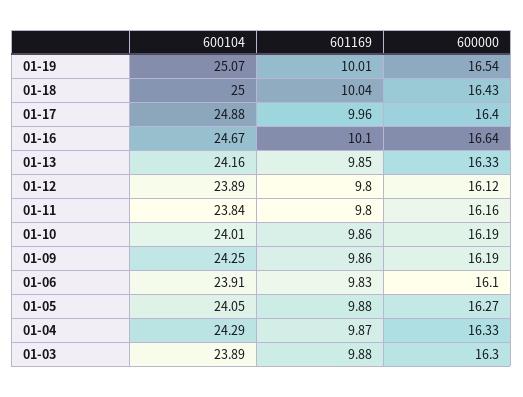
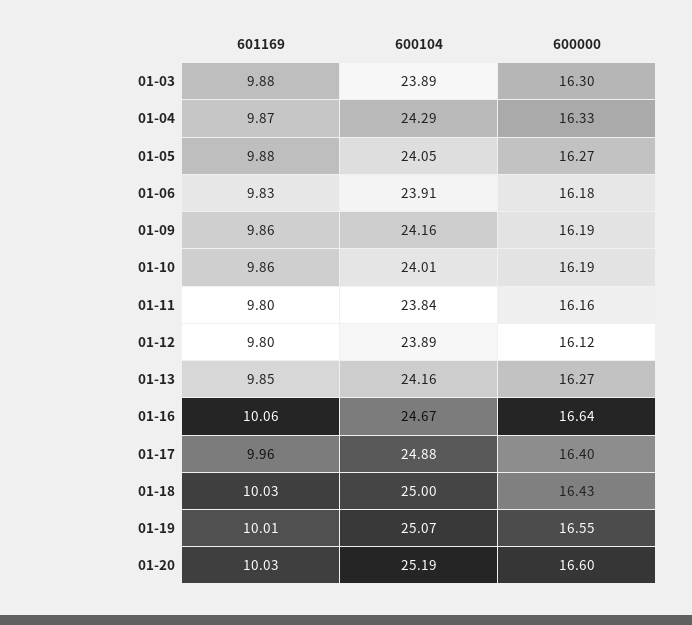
600000, 01-19: 16.54 -> 16.55
601169, 01-18: 10.04 -> 10.03
601169, 01-16: 10.1 -> 10.06
600000, 01-13: 16.33 -> 16.27
600104, 01-09: 24.25 -> 24.16
600000, 01-06: 16.1 -> 16.18
601169, 01-20: none -> 10.03
600104, 01-20: none -> 25.19
600000, 01-20: none -> 16.6

